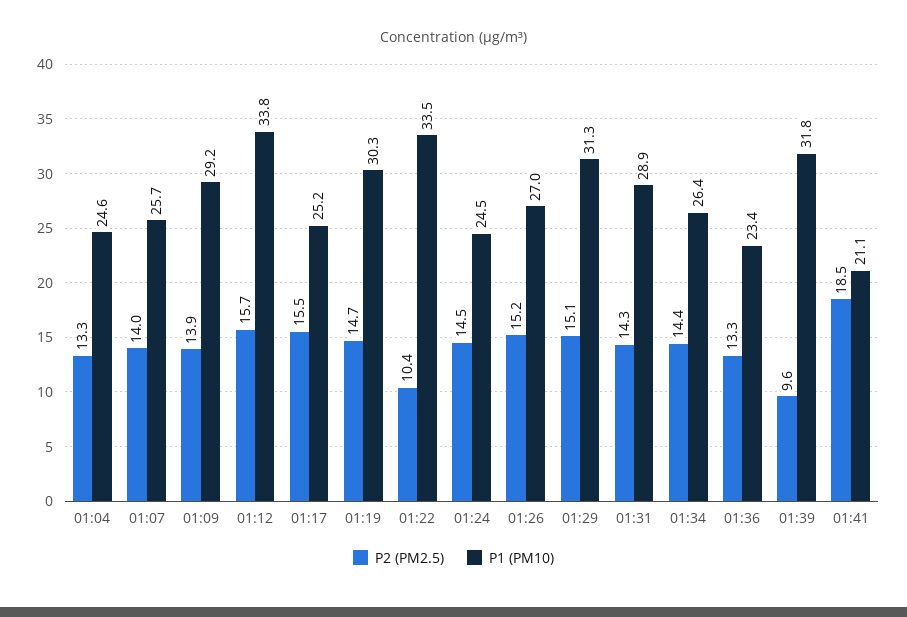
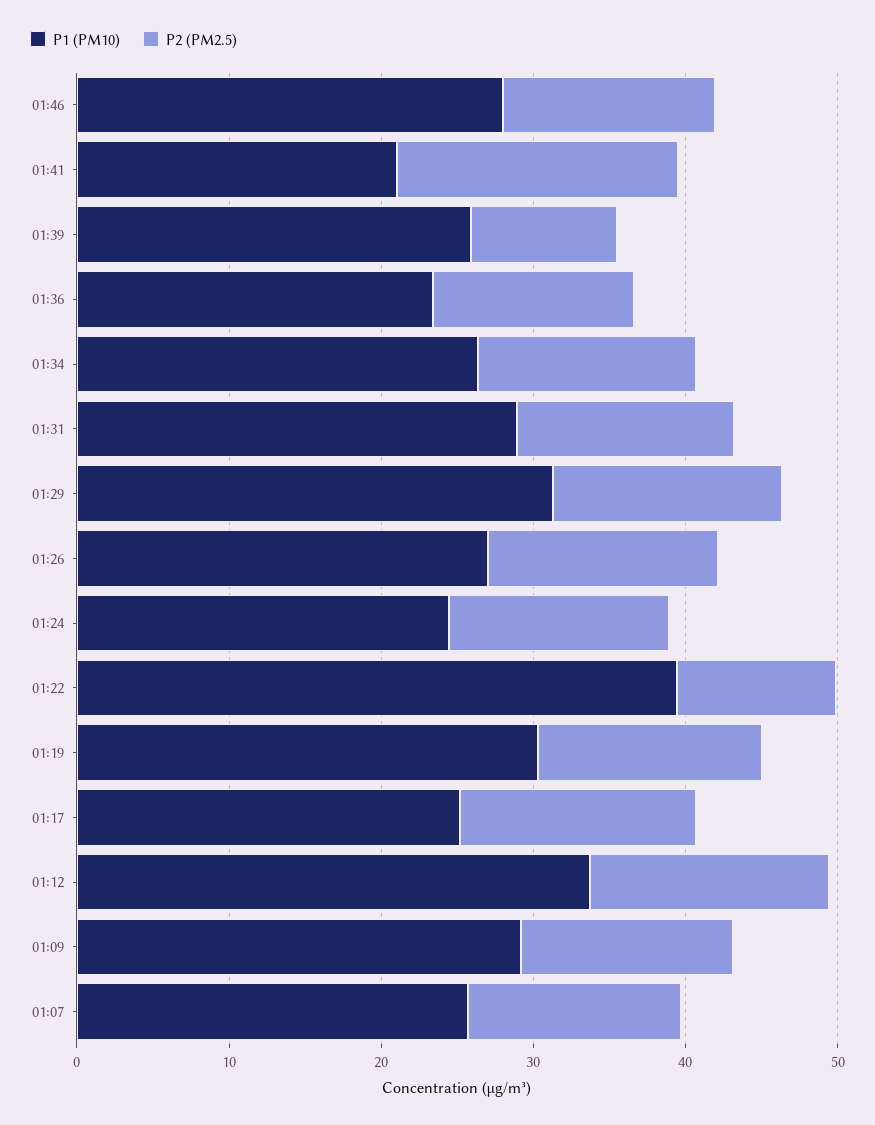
P2 (PM2.5), 01:04: 13.3 -> none
P1 (PM10), 01:04: 24.6 -> none
P1 (PM10), 01:22: 33.5 -> 40
P1 (PM10), 01:39: 31.8 -> 26
P1 (PM10), 01:46: none -> 28
P2 (PM2.5), 01:46: none -> 14

